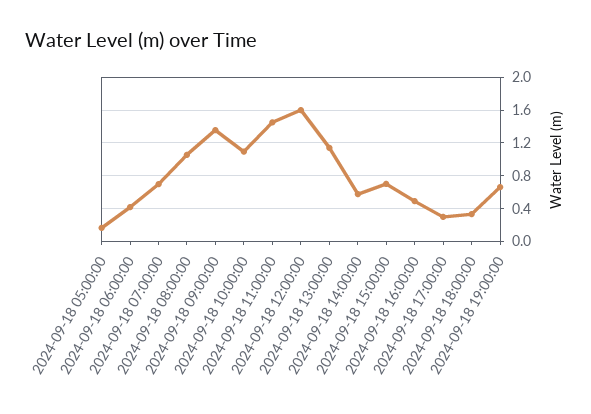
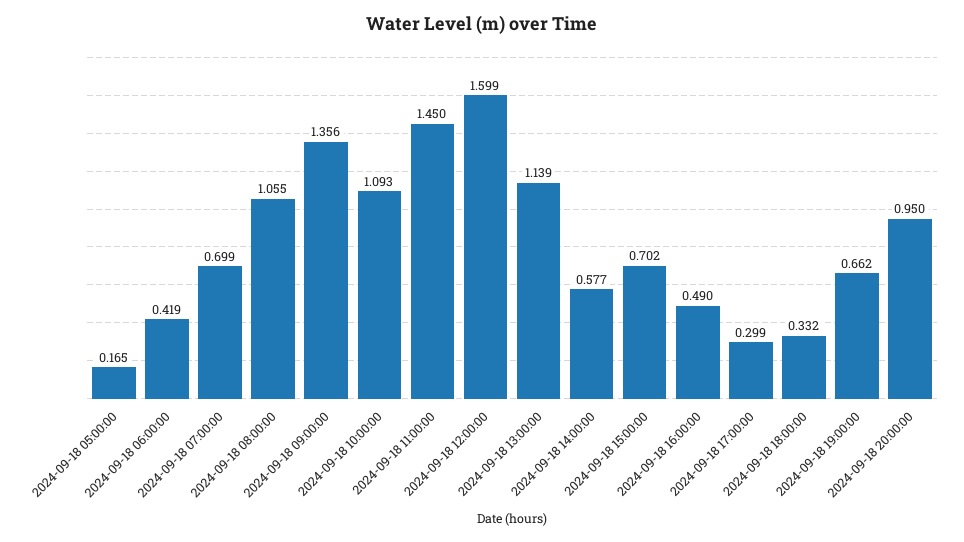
2024-09-18 20:00:00: none -> 0.95

